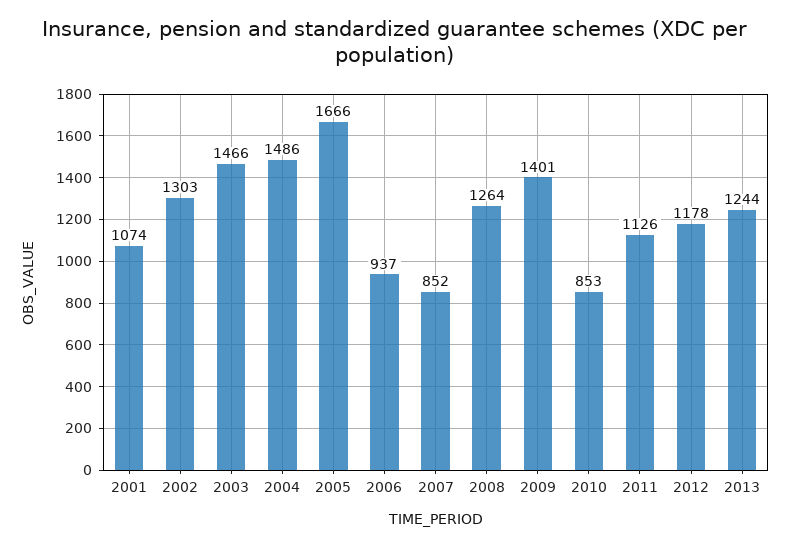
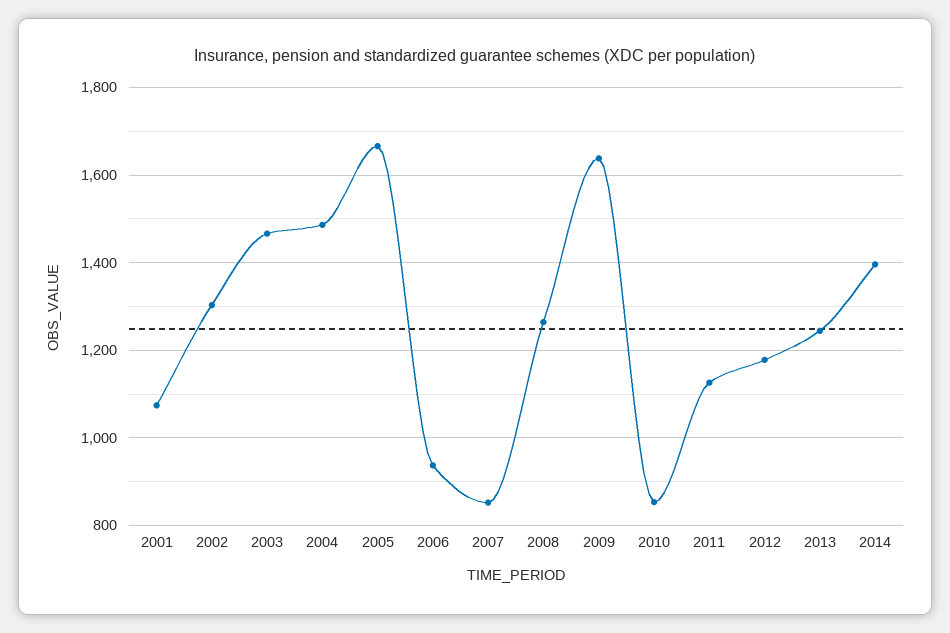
2009: 1401 -> 1640
2014: none -> 1400

